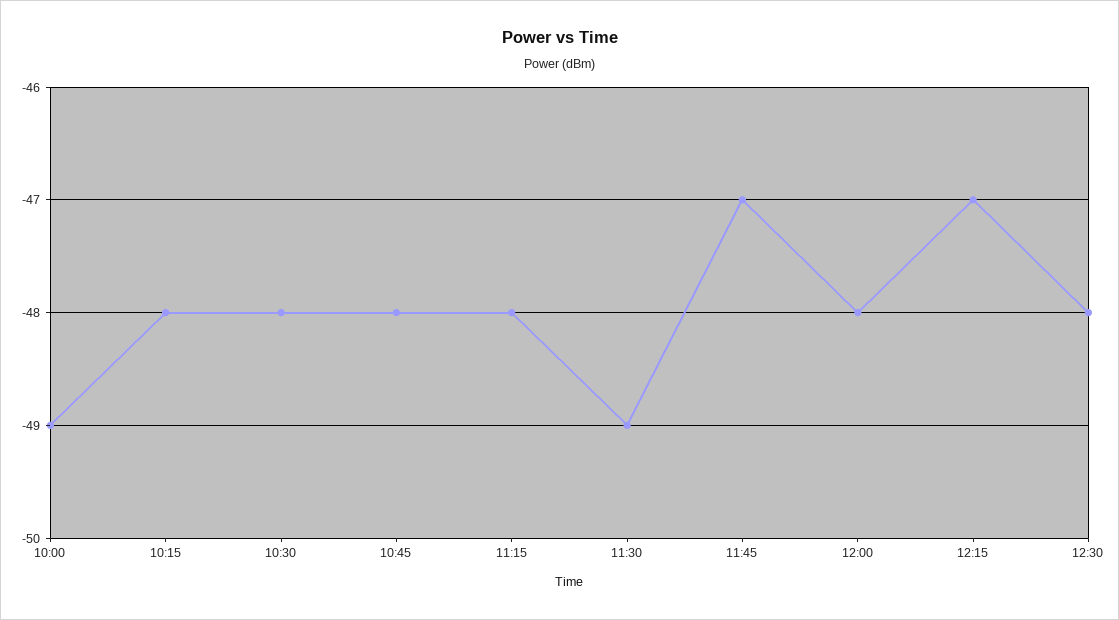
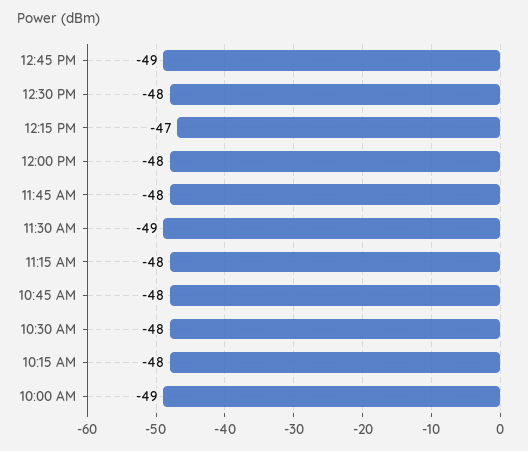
11:45: -47 -> -48
12:45 PM: none -> -49

